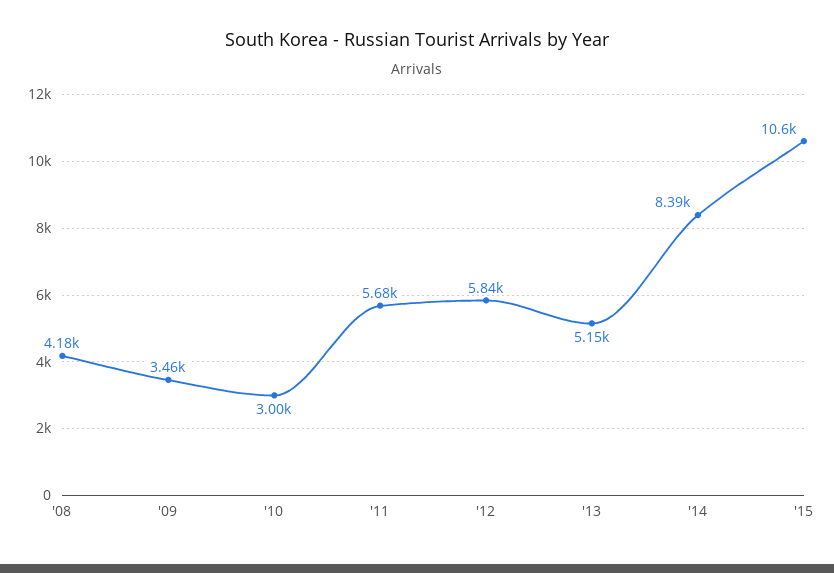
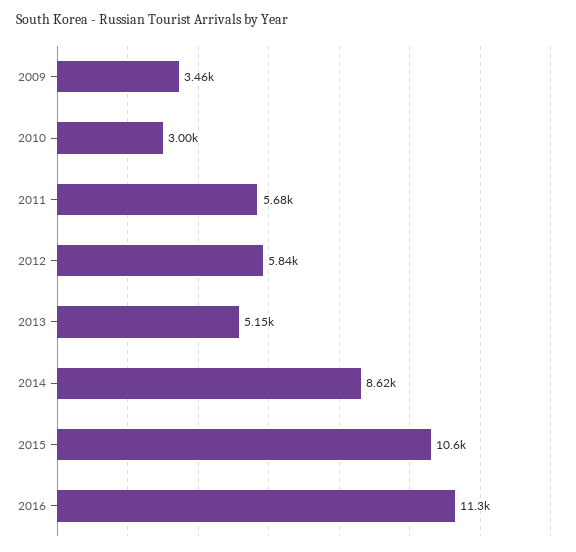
'08: 4180 -> none
'14: 8390 -> 8620
2016: none -> 11300

